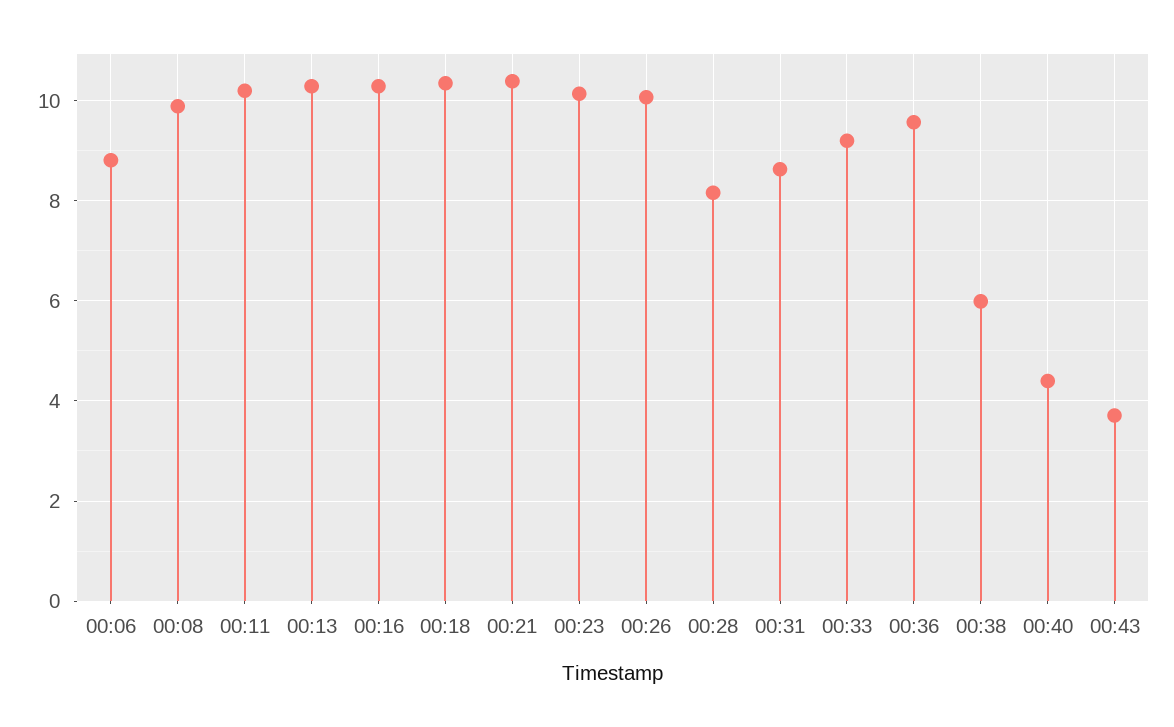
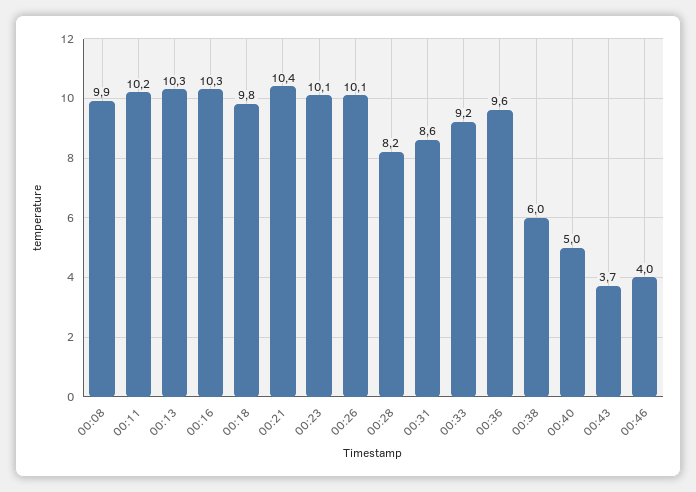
00:06: 8.8 -> none
00:18: 10.4 -> 9.8
00:40: 4.4 -> 5
00:46: none -> 4

